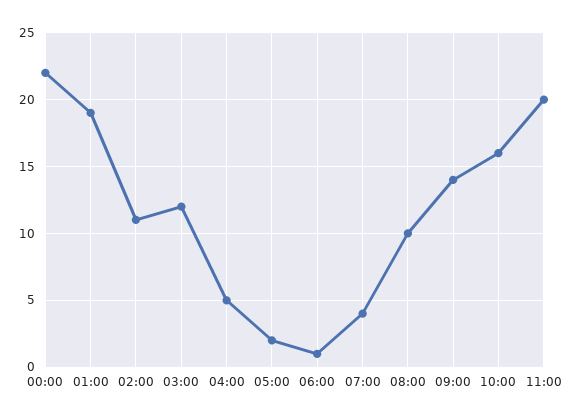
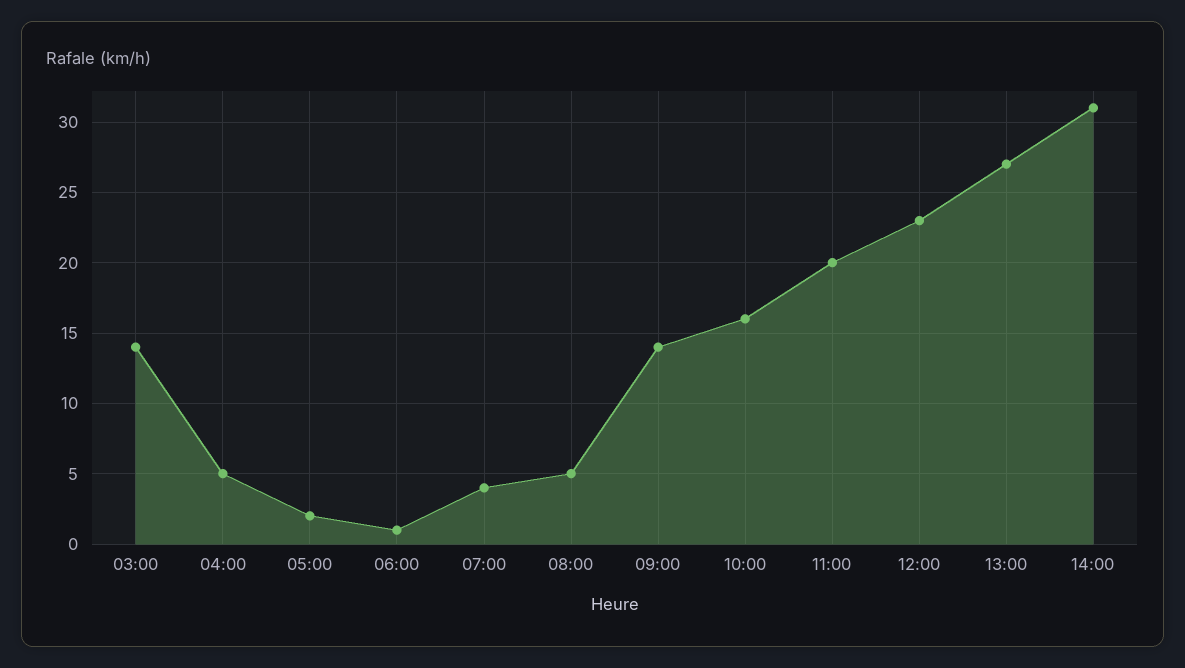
00:00: 22 -> none
01:00: 19 -> none
02:00: 11 -> none
03:00: 12 -> 14
08:00: 10 -> 5
12:00: none -> 23
13:00: none -> 27
14:00: none -> 31

